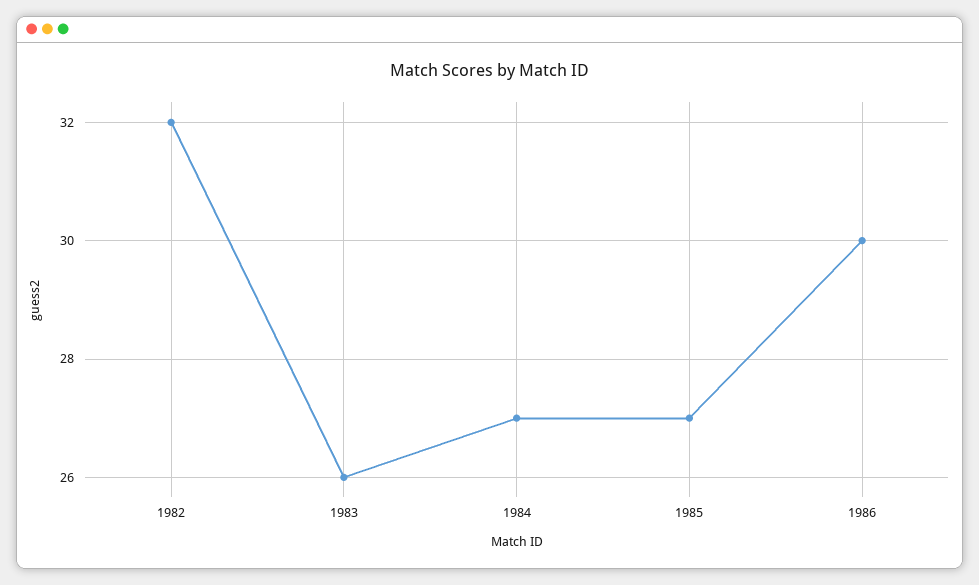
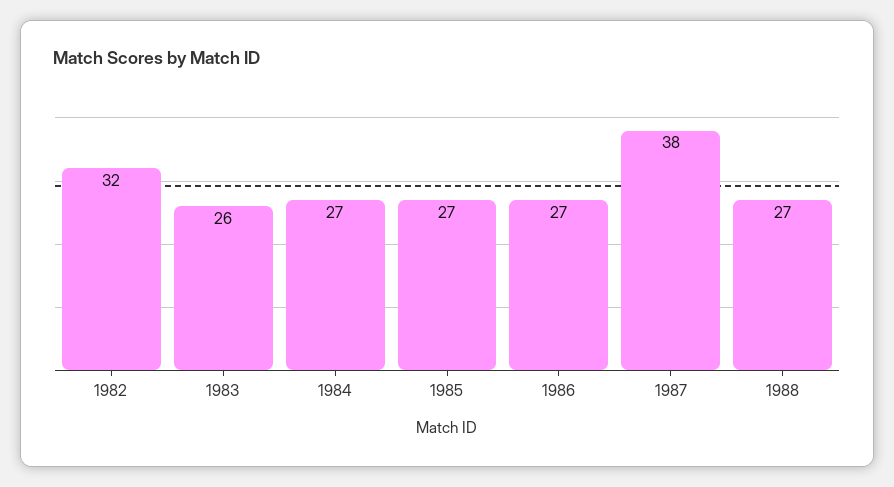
1986: 30 -> 27
1987: none -> 38
1988: none -> 27

